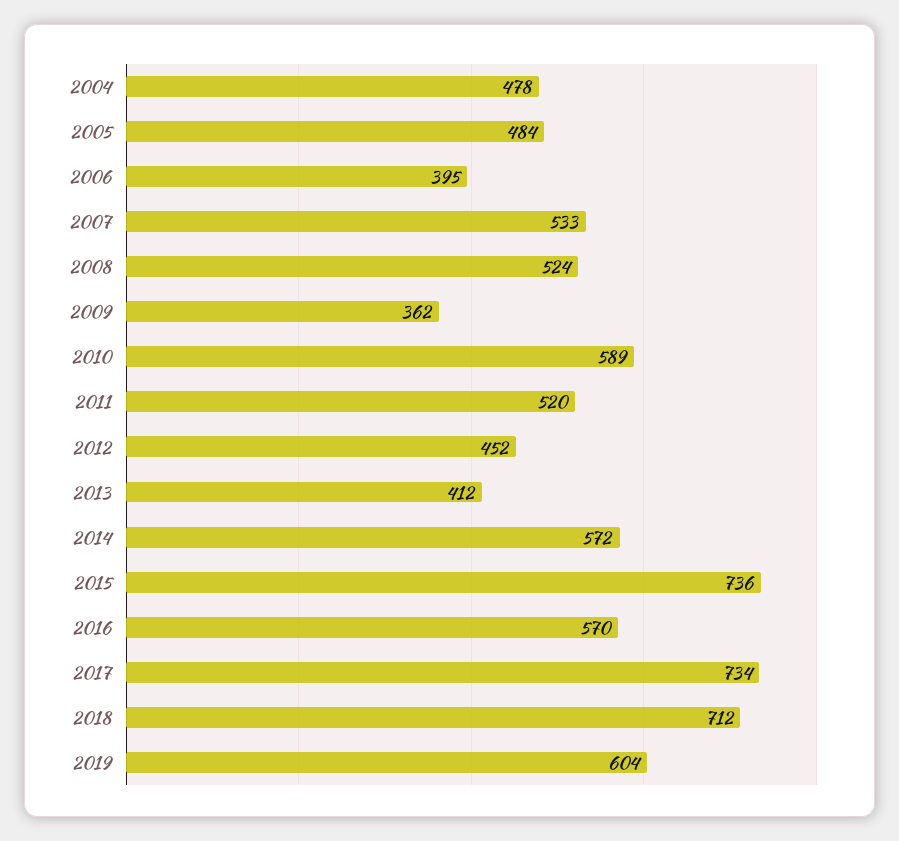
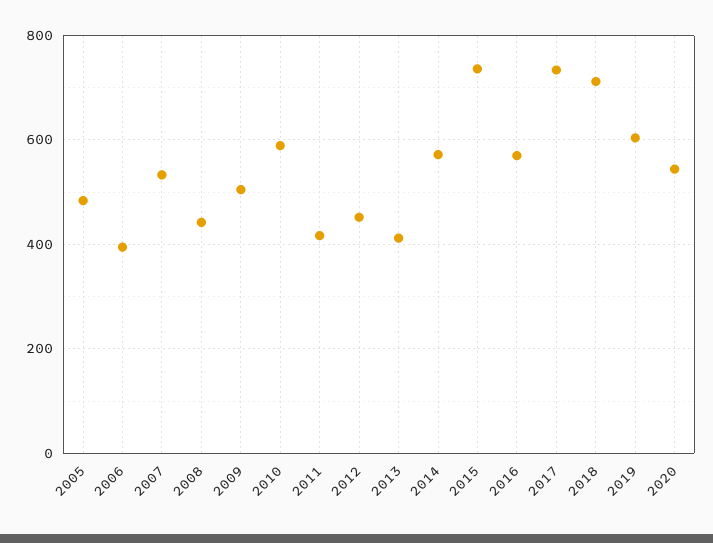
2004: 478 -> none
2008: 524 -> 440
2009: 362 -> 500
2011: 520 -> 420
2020: none -> 540

